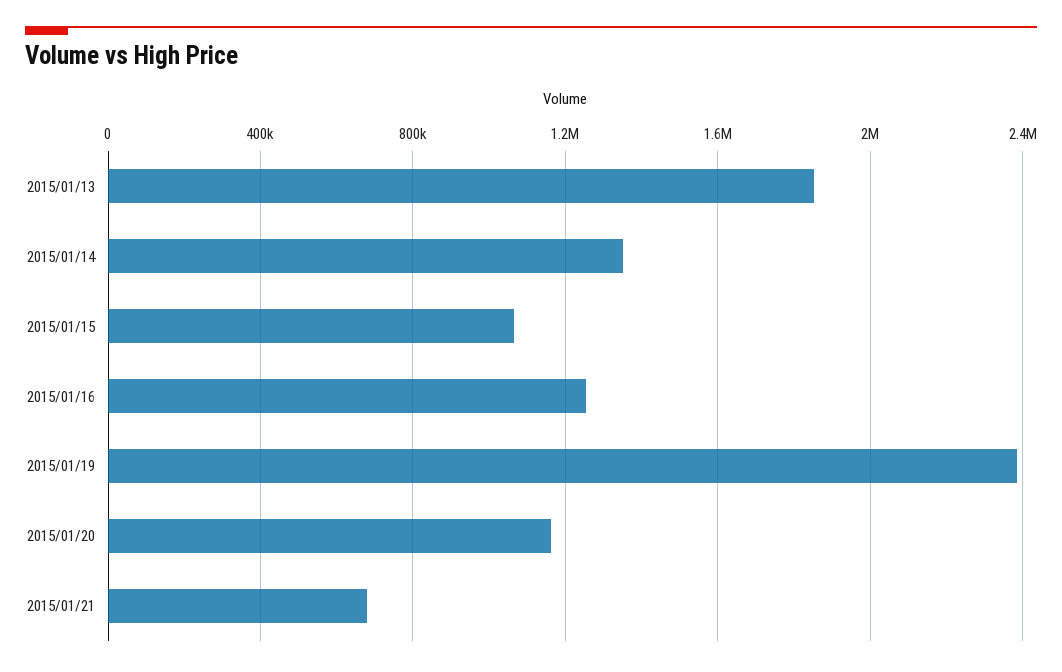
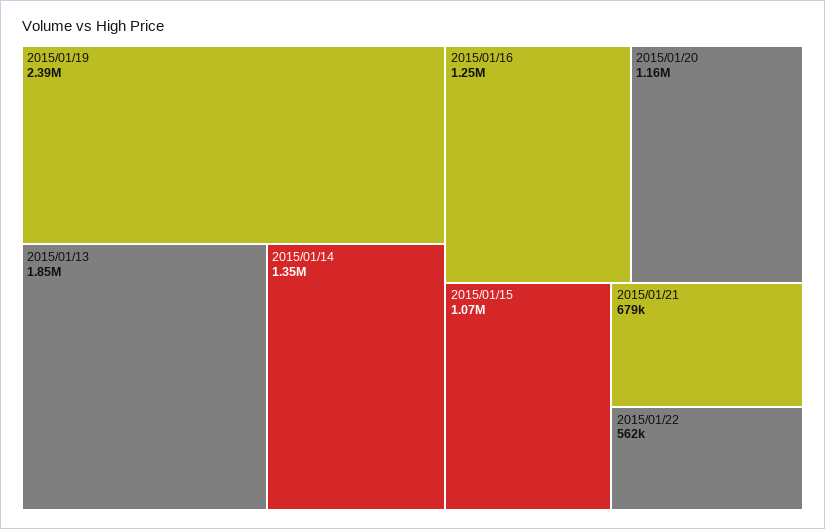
2015/01/22: none -> 562000

